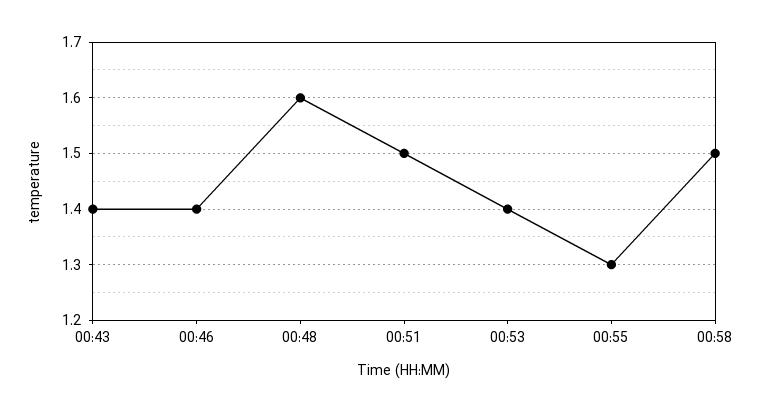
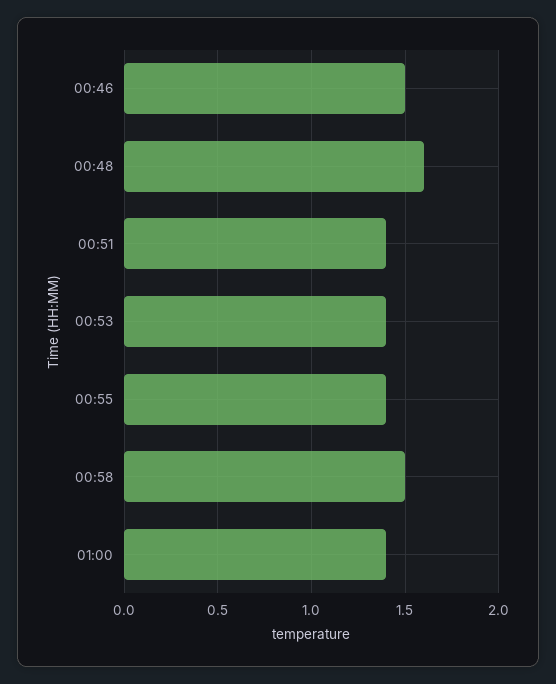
00:43: 1.4 -> none
00:46: 1.4 -> 1.5
00:51: 1.5 -> 1.4
00:55: 1.3 -> 1.4
01:00: none -> 1.4

